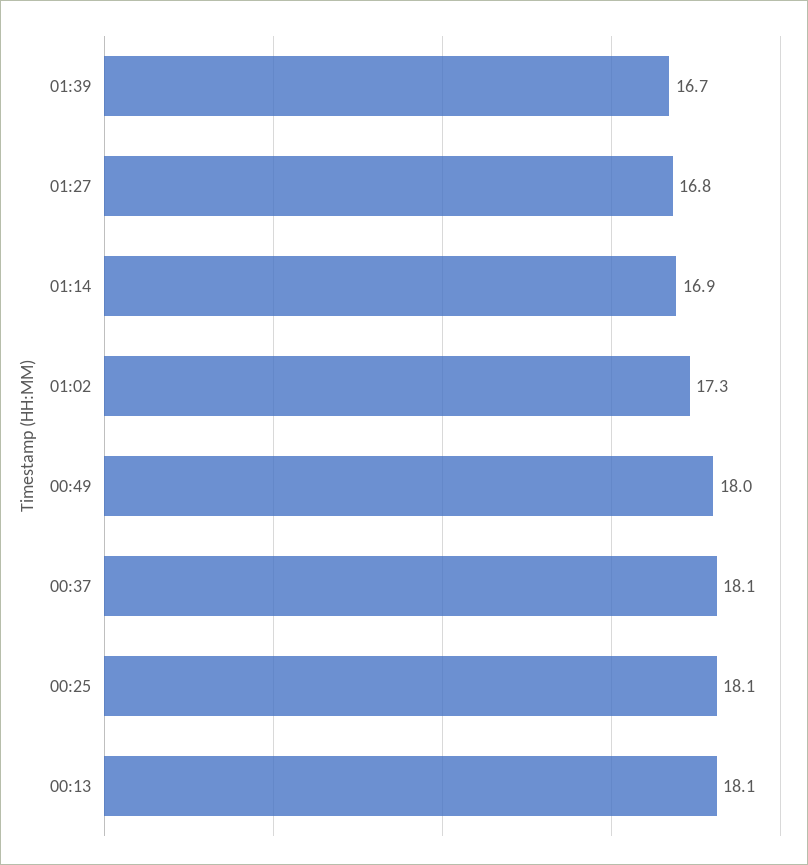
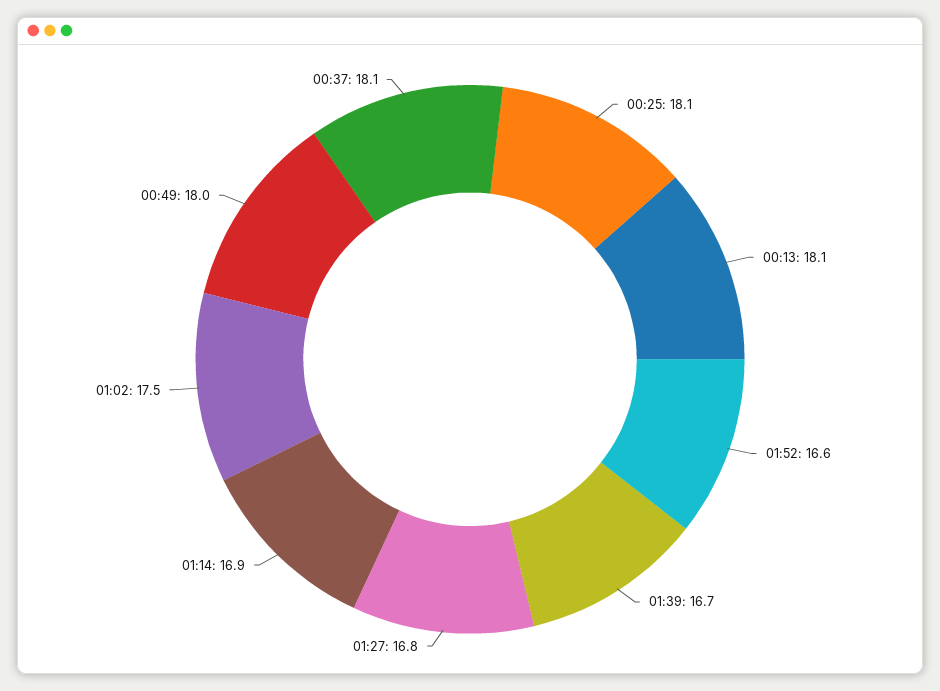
01:02: 17.3 -> 17.5
01:52: none -> 16.6

